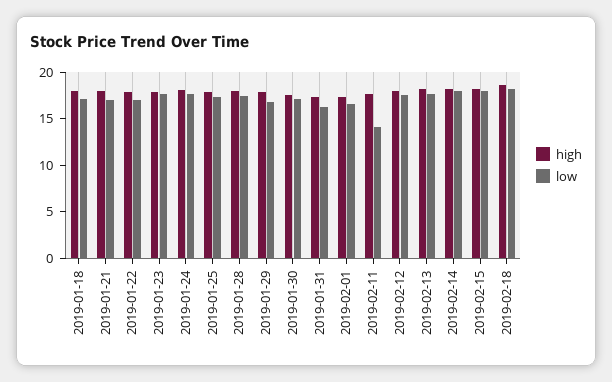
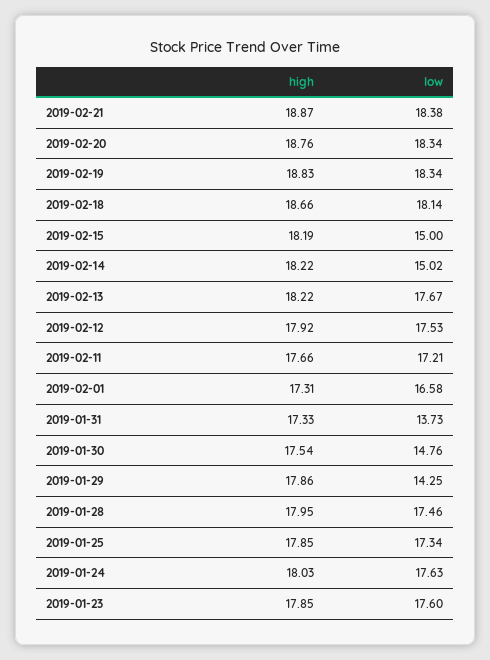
high, 2019-01-18: 18 -> none
low, 2019-01-18: 17 -> none
high, 2019-01-21: 18 -> none
low, 2019-01-21: 17 -> none
high, 2019-01-22: 18 -> none
low, 2019-01-22: 17 -> none
low, 2019-01-29: 17 -> 14.25
low, 2019-01-30: 17 -> 14.76
low, 2019-01-31: 16 -> 13.73
low, 2019-02-11: 14 -> 17.21
low, 2019-02-14: 18 -> 15.02
low, 2019-02-15: 18 -> 15
high, 2019-02-21: none -> 18.87
low, 2019-02-21: none -> 18.38
high, 2019-02-20: none -> 18.76
low, 2019-02-20: none -> 18.34
high, 2019-02-19: none -> 18.83
low, 2019-02-19: none -> 18.34

